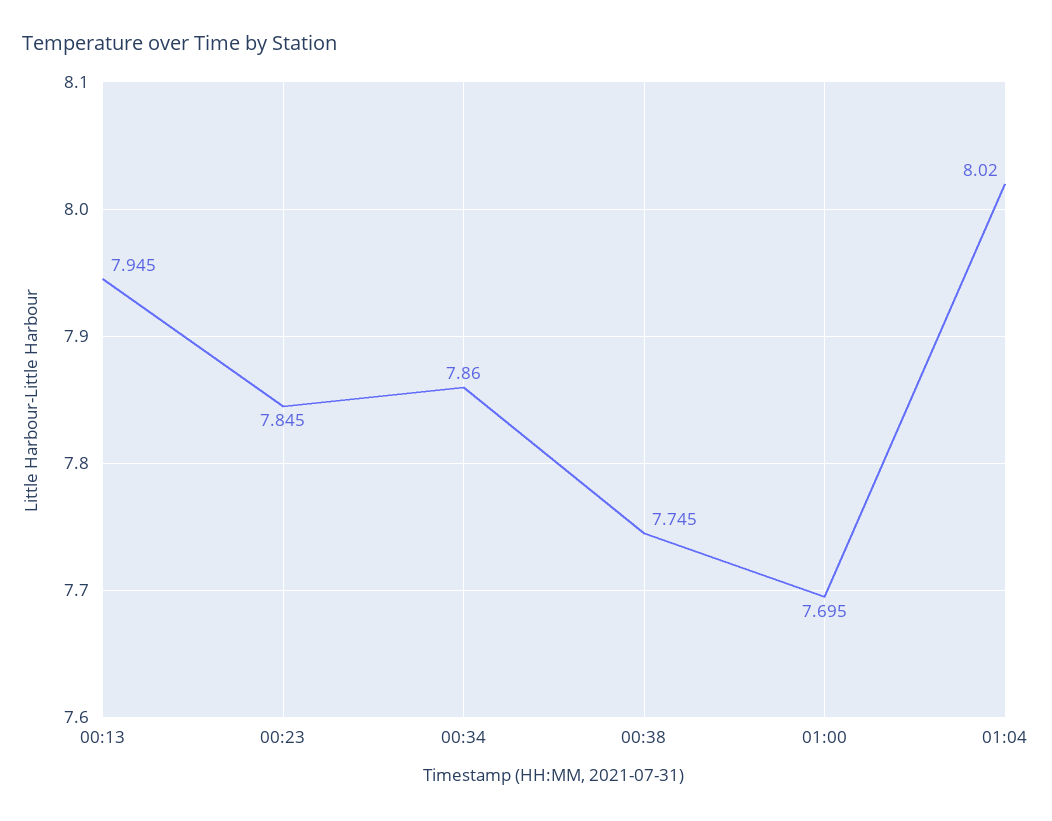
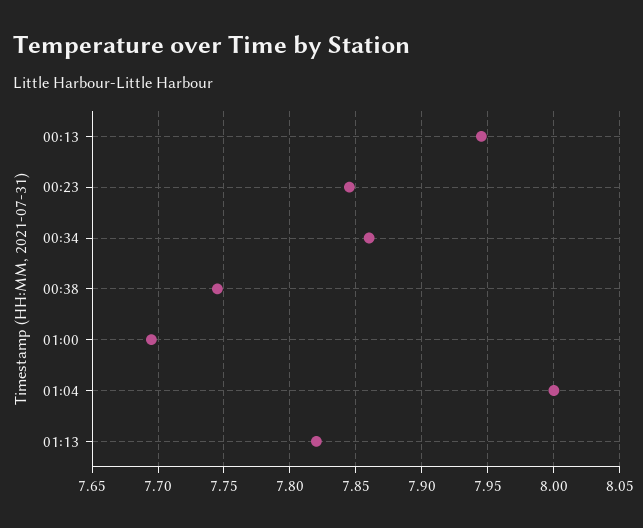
01:04: 8.02 -> 8
01:13: none -> 7.82

